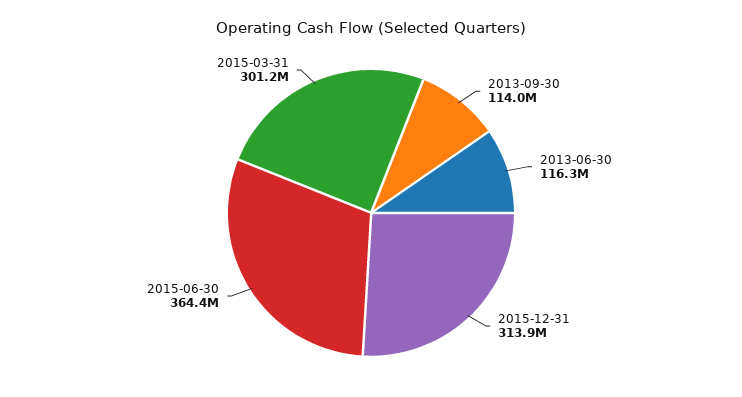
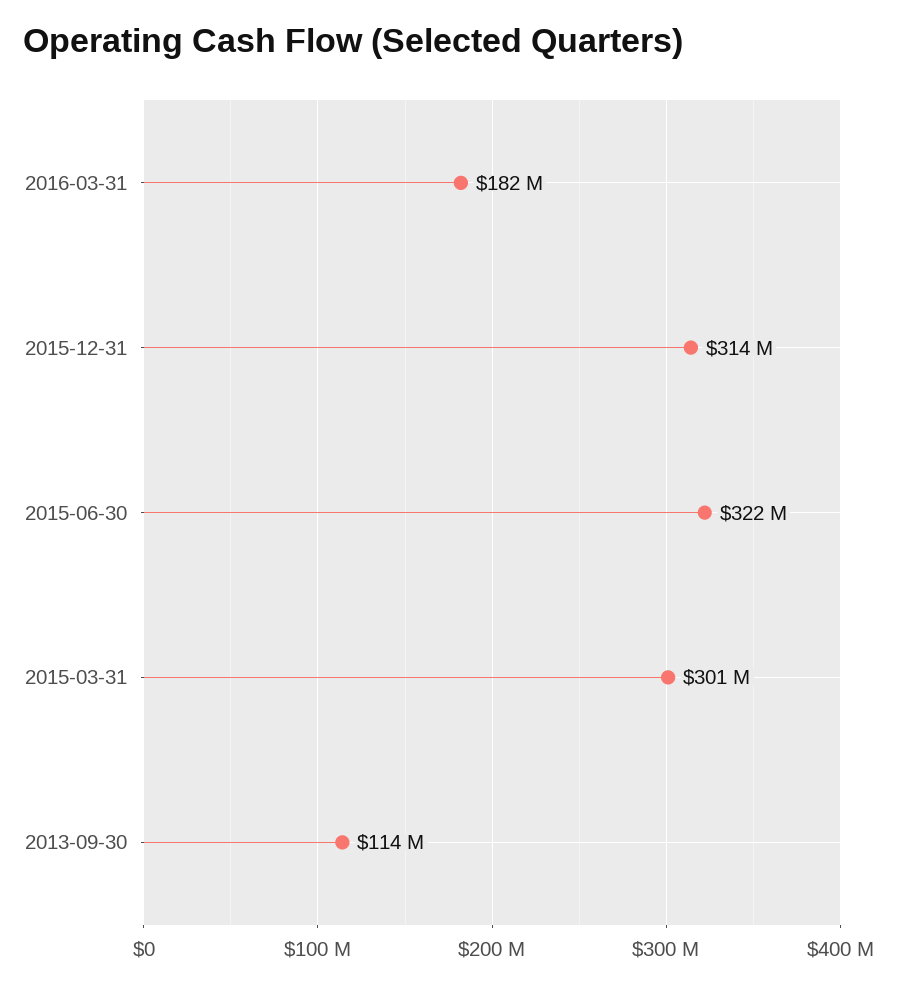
2013-06-30: 116300000 -> none
2015-06-30: 364400000 -> 322000000
2016-03-31: none -> 182000000

